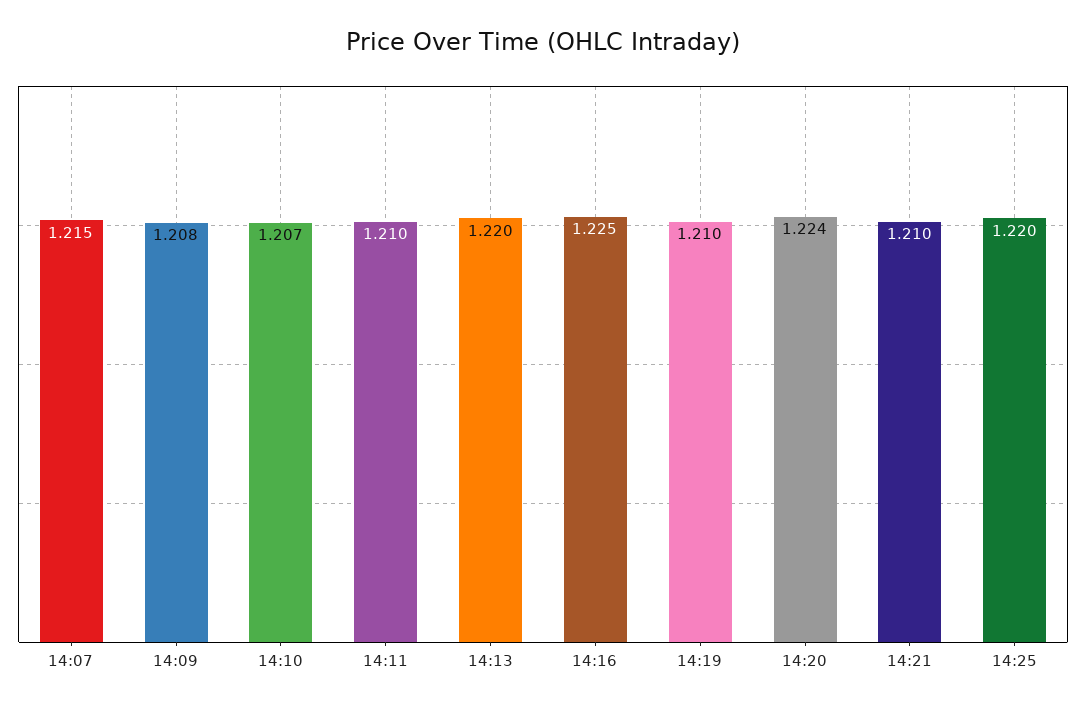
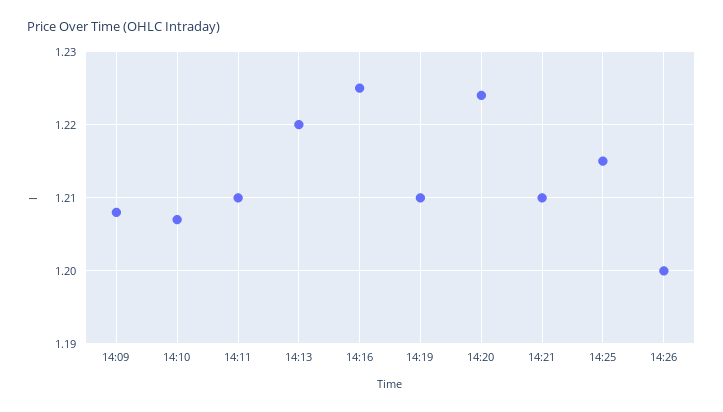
14:07: 1.215 -> none
14:25: 1.22 -> 1.215
14:26: none -> 1.2

